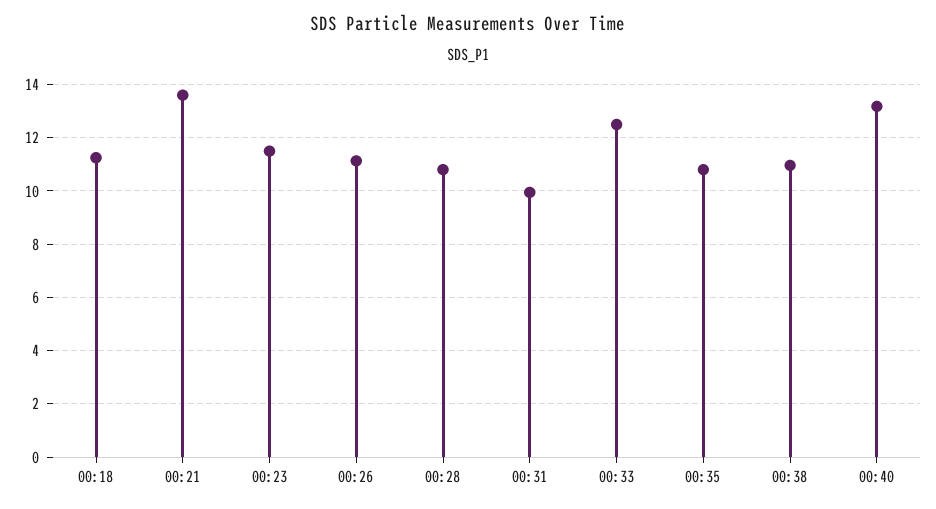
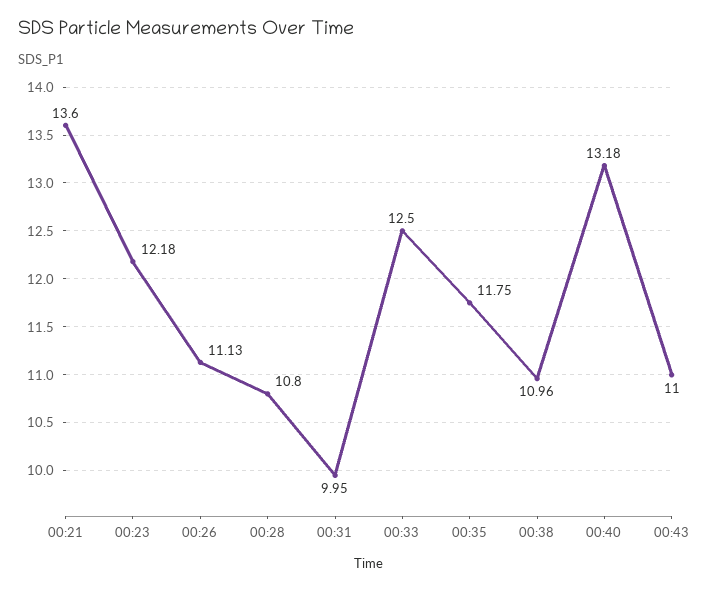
00:18: 11.25 -> none
00:23: 11.5 -> 12.18
00:35: 10.75 -> 11.75
00:43: none -> 11

